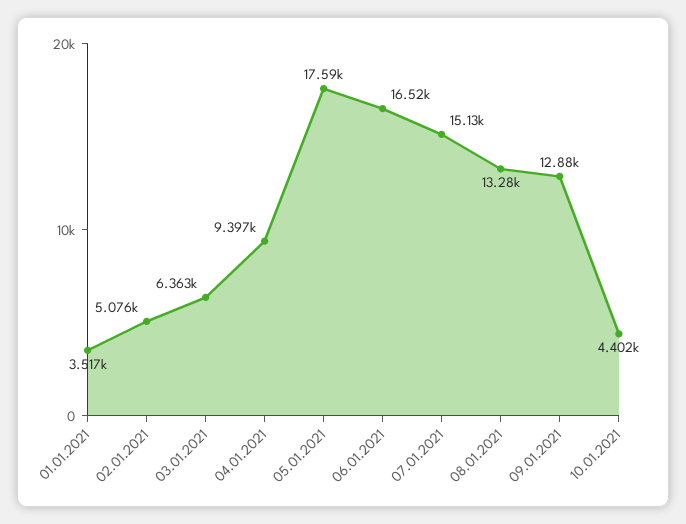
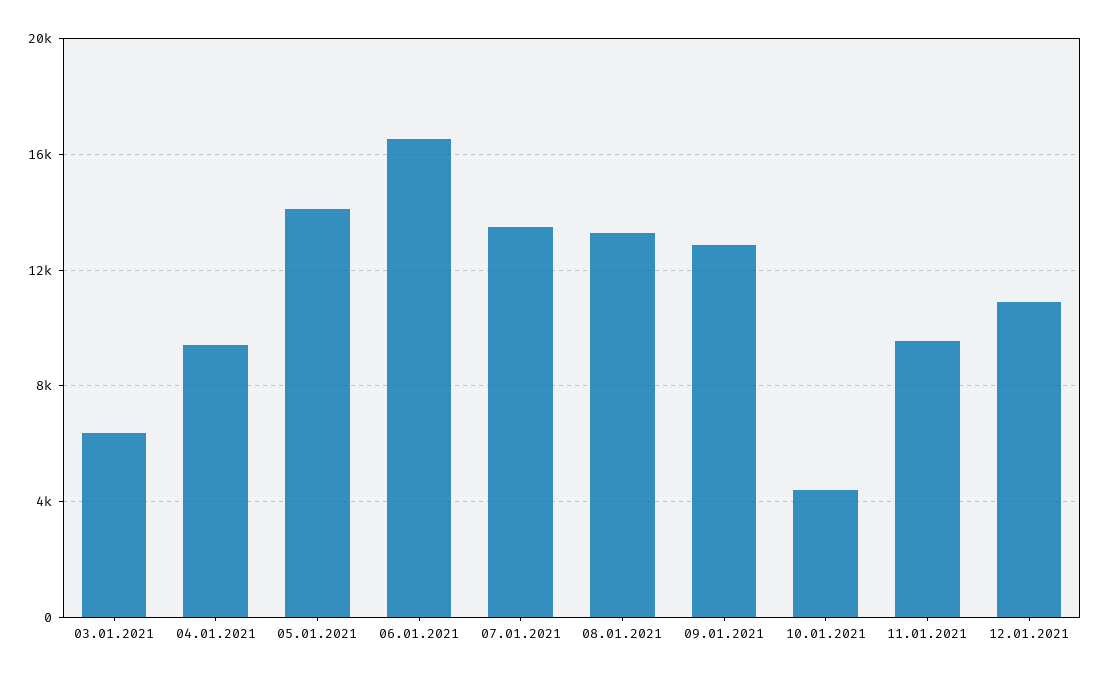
01.01.2021: 3517 -> none
02.01.2021: 5076 -> none
05.01.2021: 17590 -> 14000
07.01.2021: 15130 -> 13500
11.01.2021: none -> 9500
12.01.2021: none -> 11000

